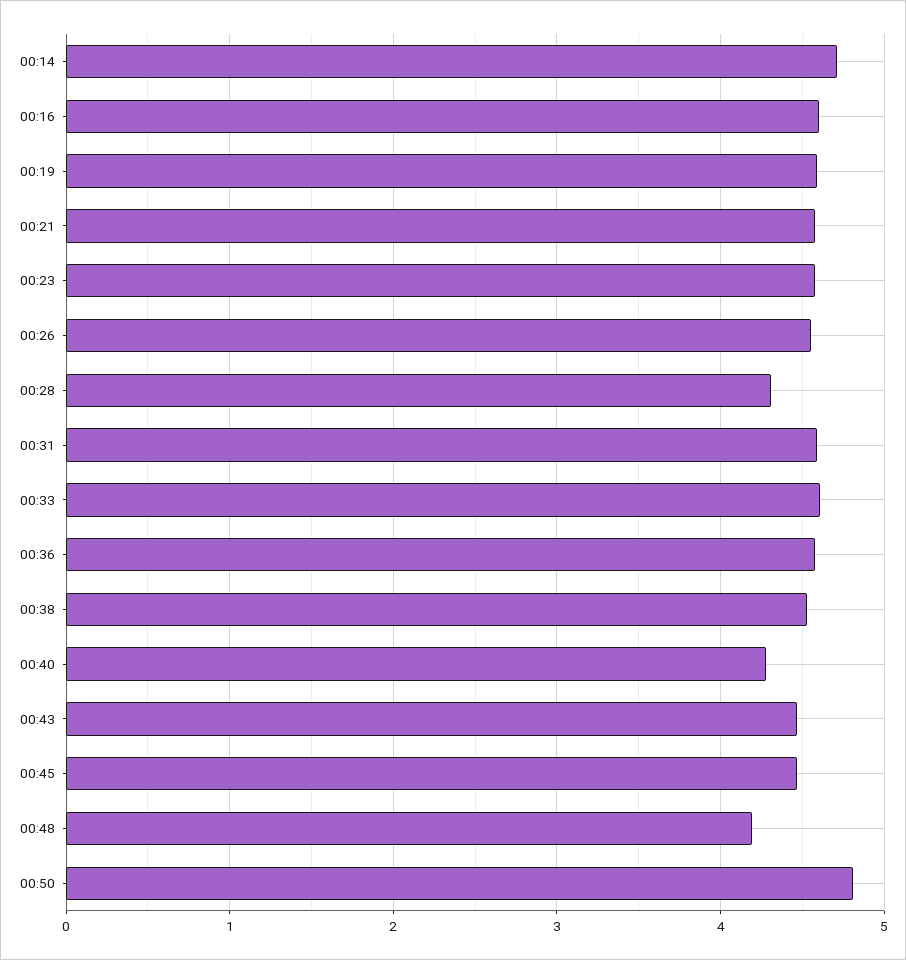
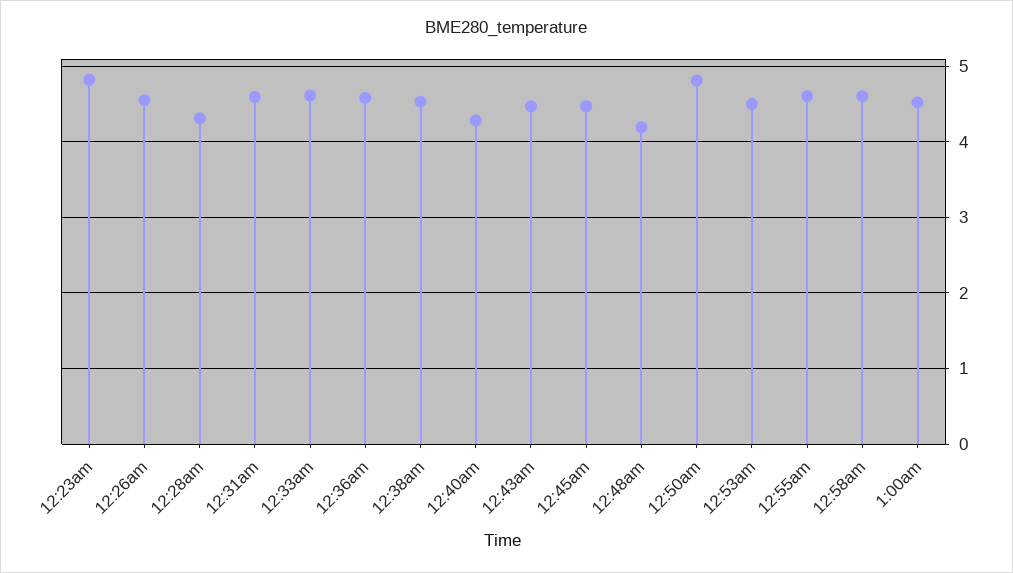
00:14: 4.7 -> none
00:16: 4.6 -> none
00:19: 4.6 -> none
00:21: 4.6 -> none
00:23: 4.6 -> 4.8
12:53am: none -> 4.5
12:55am: none -> 4.6
12:58am: none -> 4.6
1:00am: none -> 4.5

